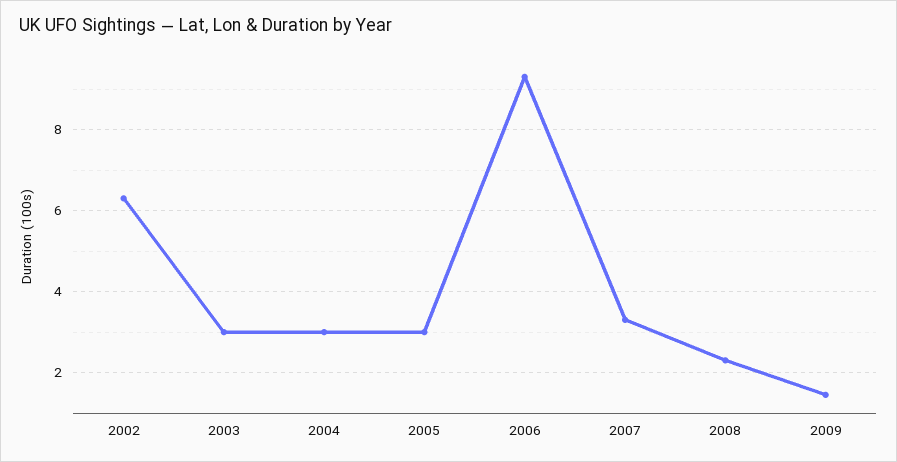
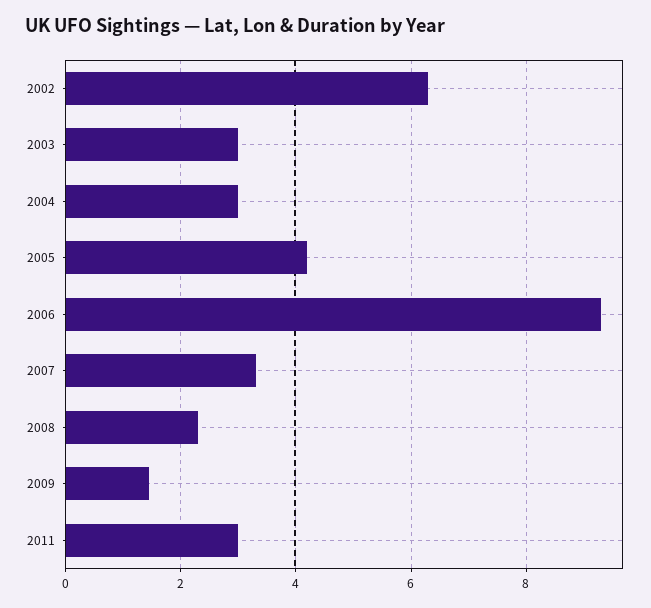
2005: 3 -> 4.2
2011: none -> 3

